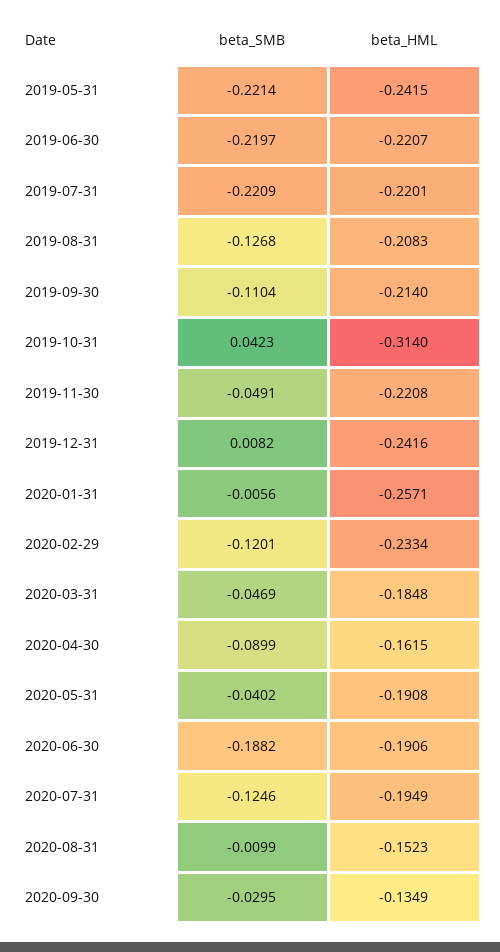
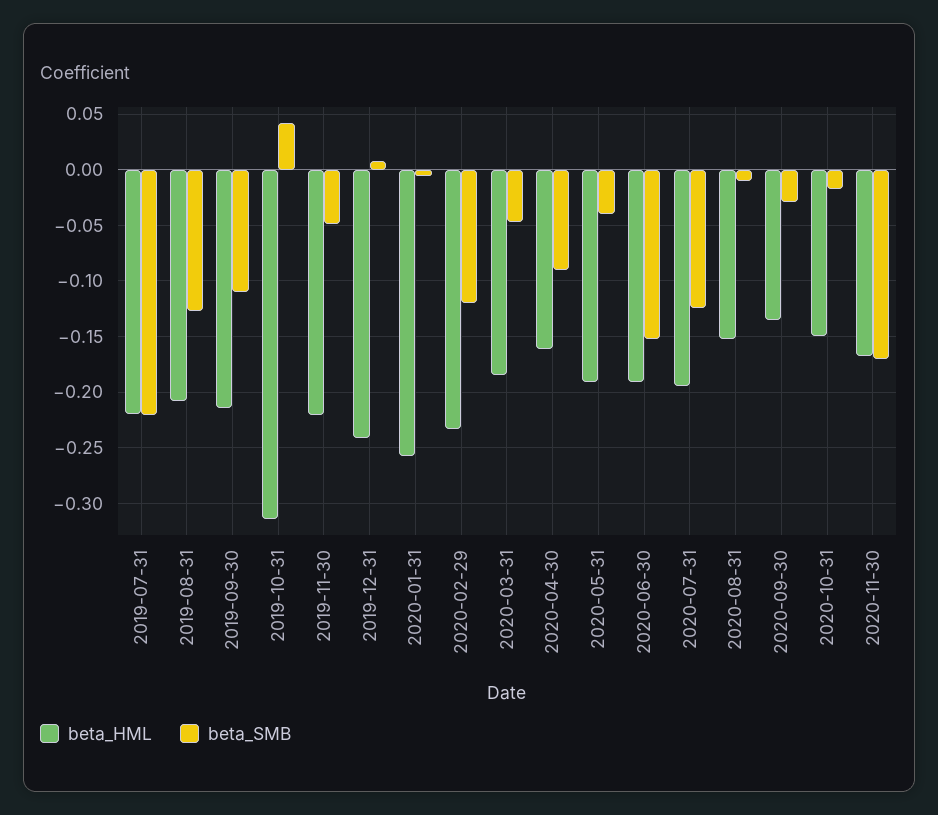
beta_SMB, 2019-05-31: -0.2214 -> none
beta_HML, 2019-05-31: -0.2415 -> none
beta_SMB, 2019-06-30: -0.2197 -> none
beta_HML, 2019-06-30: -0.2207 -> none
beta_SMB, 2020-06-30: -0.1882 -> -0.15
beta_HML, 2020-10-31: none -> -0.15
beta_SMB, 2020-10-31: none -> -0.02
beta_HML, 2020-11-30: none -> -0.17
beta_SMB, 2020-11-30: none -> -0.17

